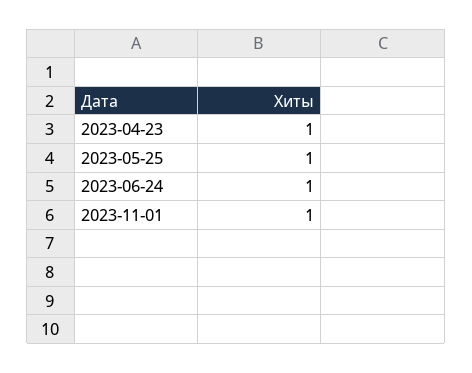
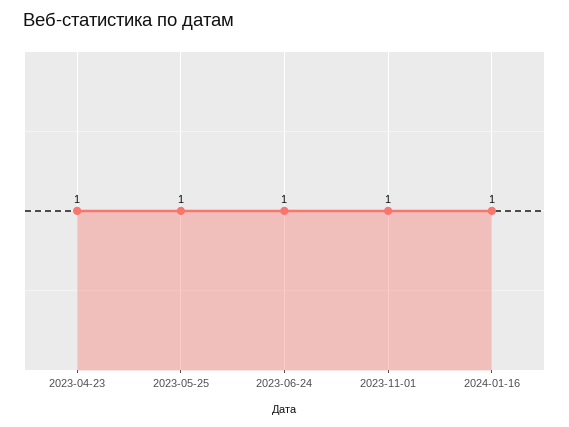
2024-01-16: none -> 1

